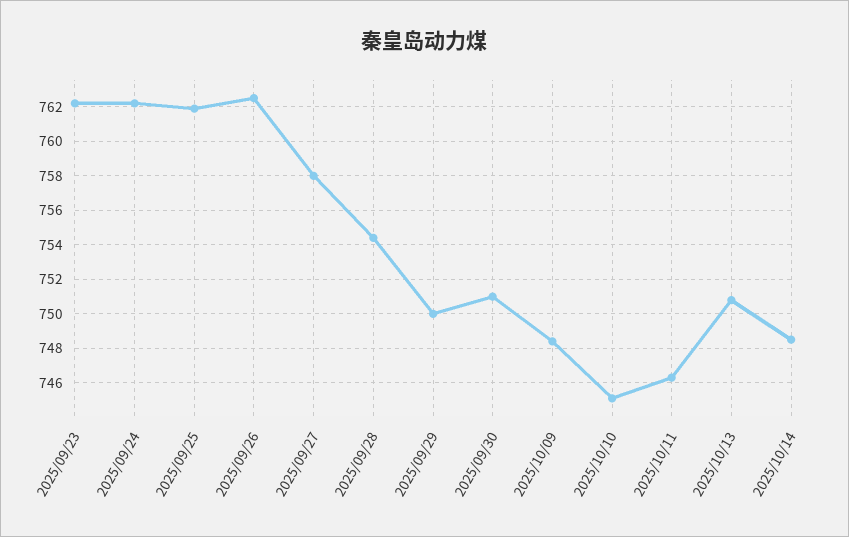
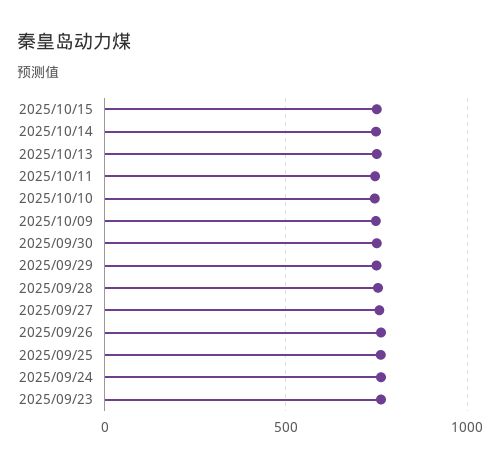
2025/10/15: none -> 750

